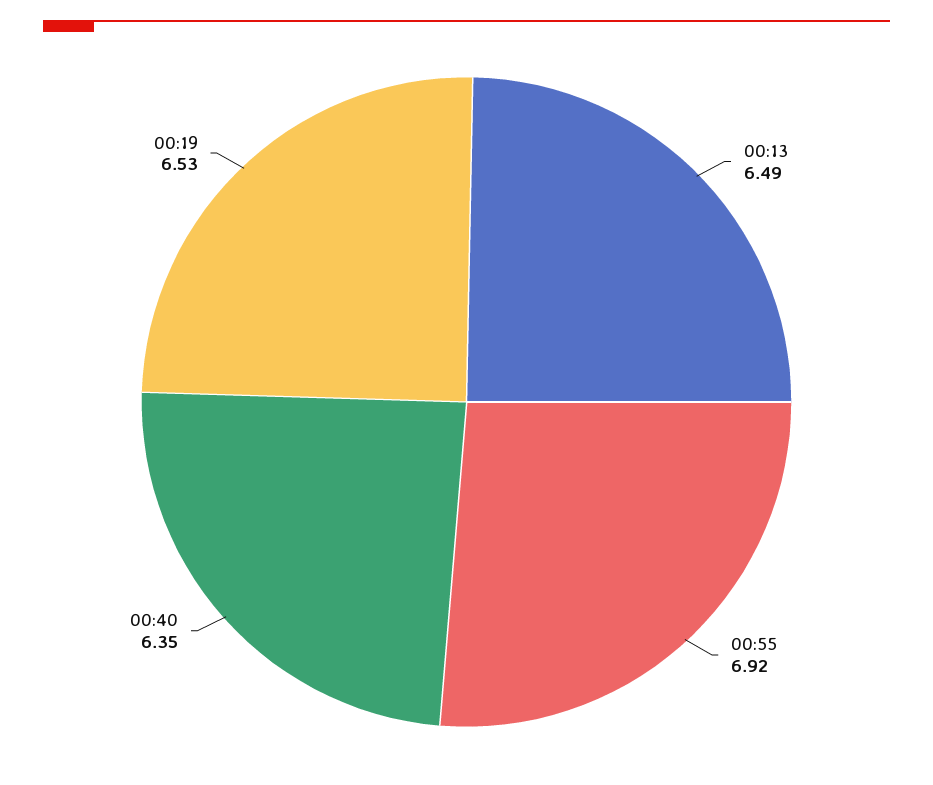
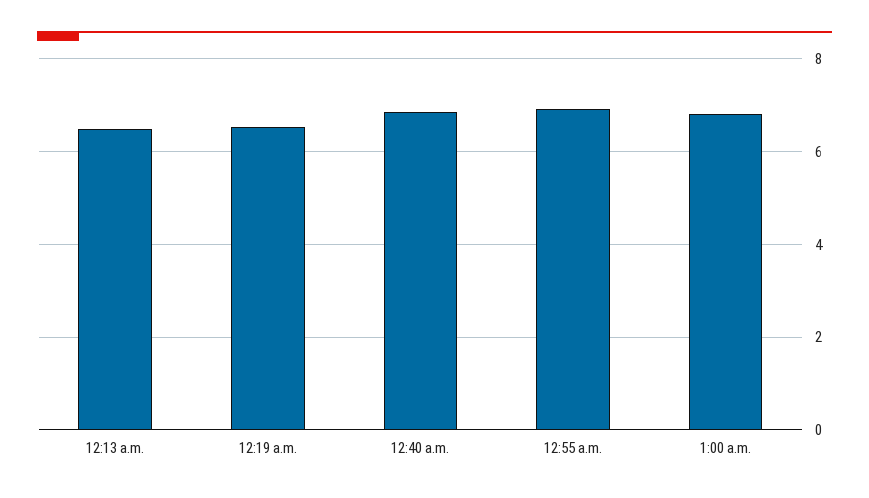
00:40: 6.35 -> 6.8
1:00 a.m.: none -> 6.8

